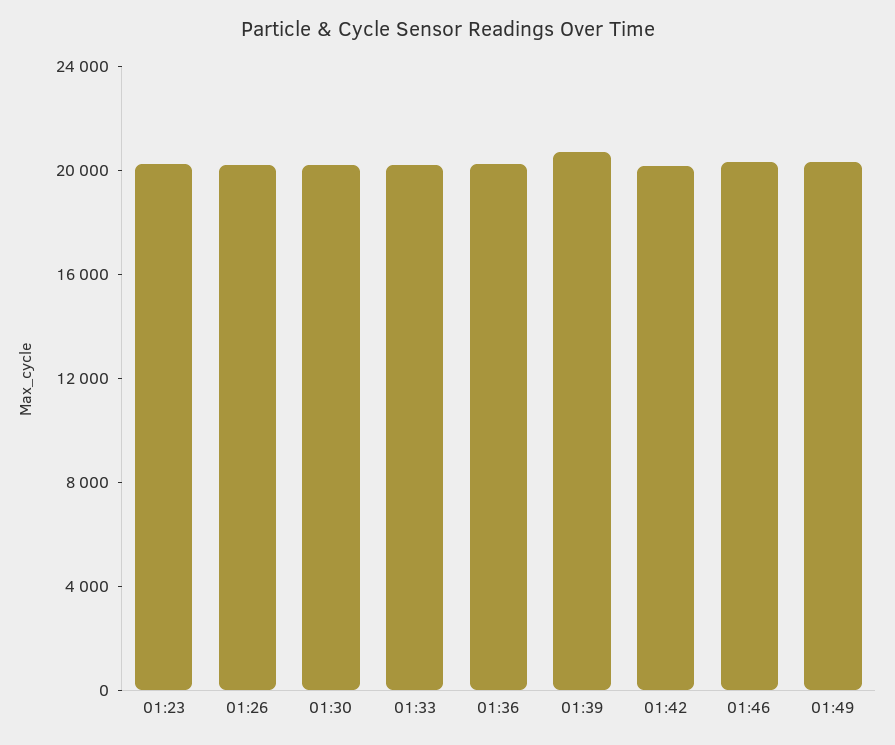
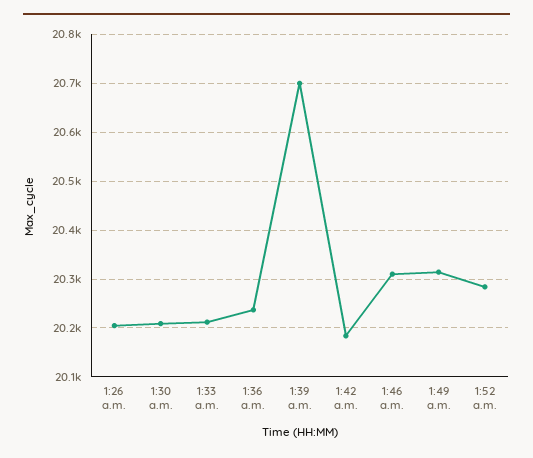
01:23: 20000 -> none
1:52 a.m.: none -> 20280

